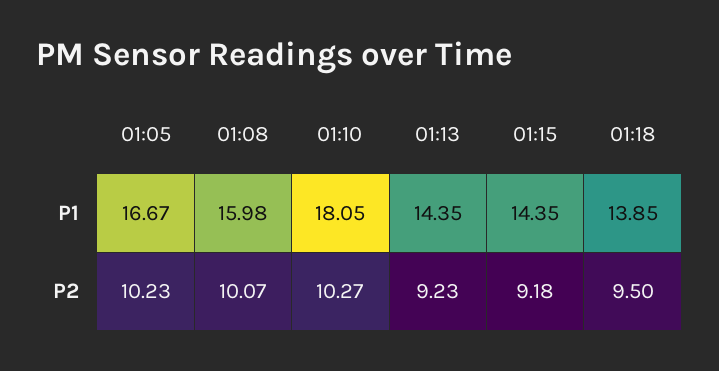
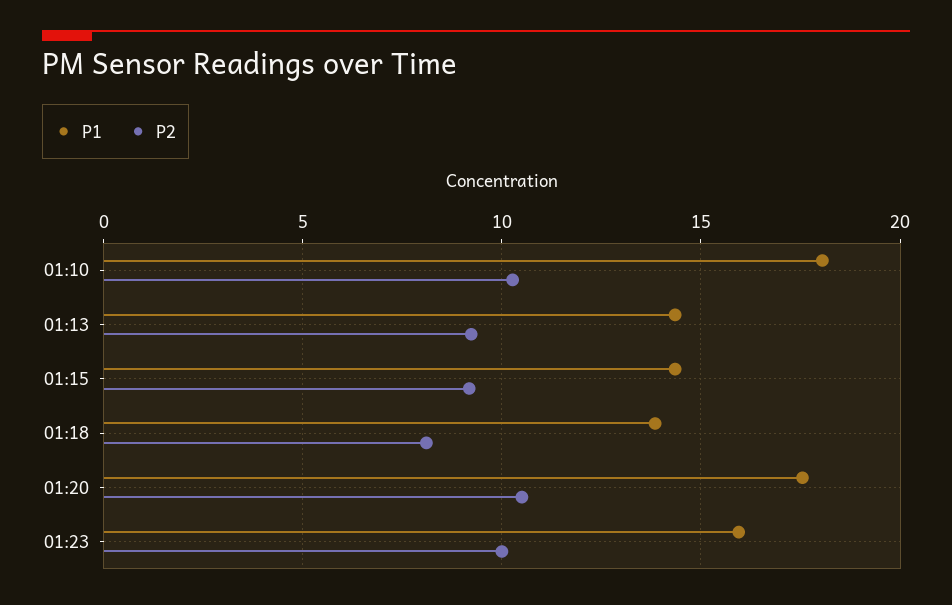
P1, 01:05: 16.67 -> none
P1, 01:08: 15.98 -> none
P2, 01:05: 10.23 -> none
P2, 01:08: 10.07 -> none
P2, 01:18: 9.5 -> 8
P1, 01:20: none -> 17.5
P2, 01:20: none -> 10.5
P1, 01:23: none -> 16
P2, 01:23: none -> 10

